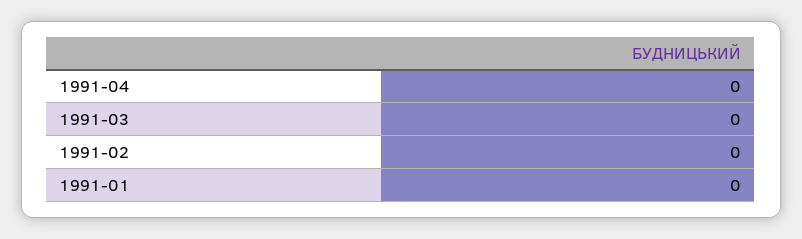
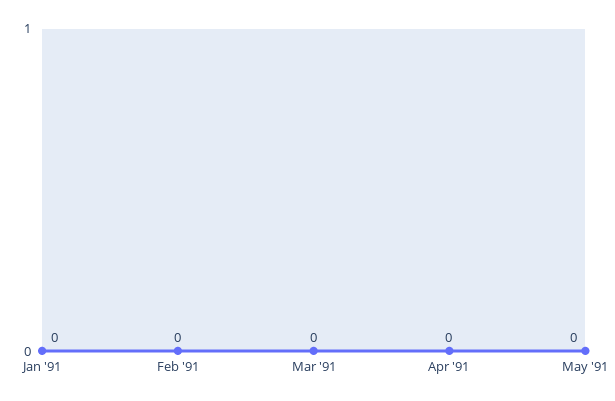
May '91: none -> 0

